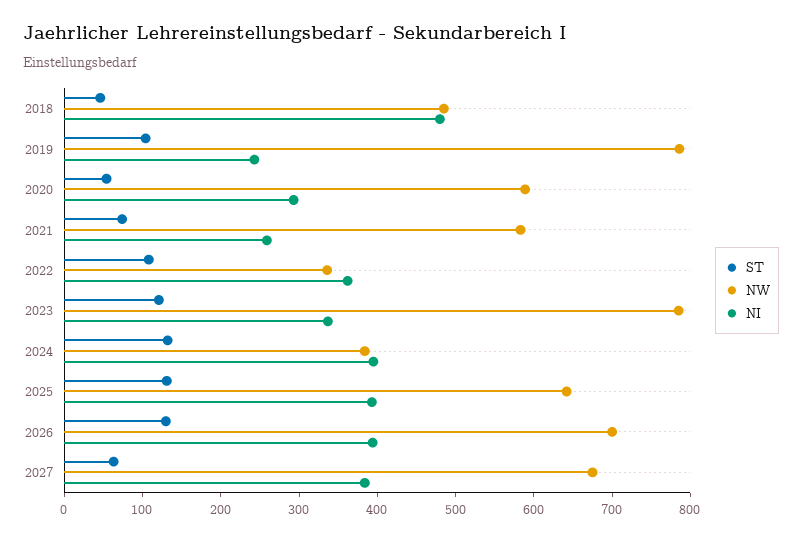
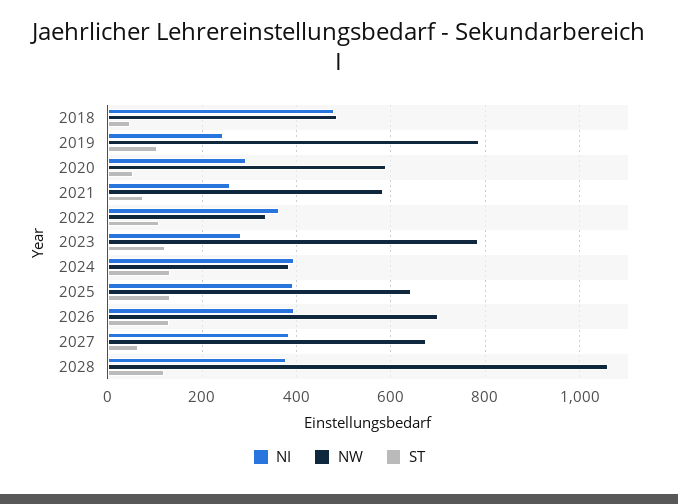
NI, 2023: 340 -> 280
NI, 2028: none -> 380
NW, 2028: none -> 1060
ST, 2028: none -> 120

